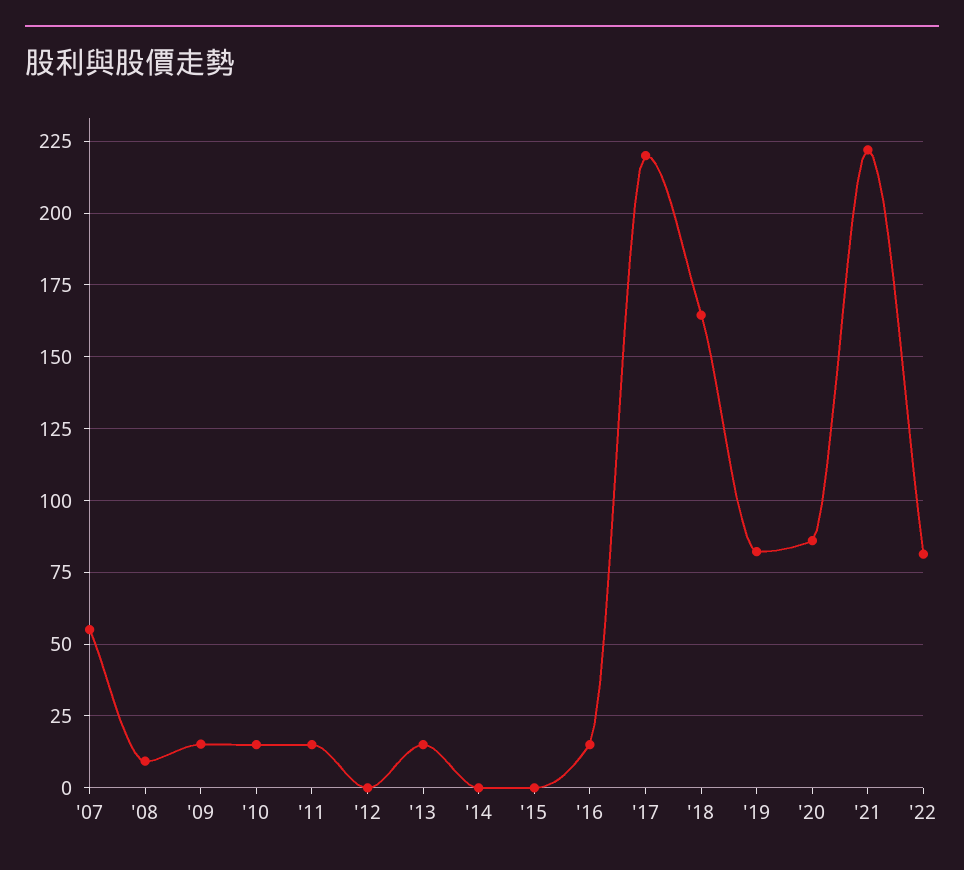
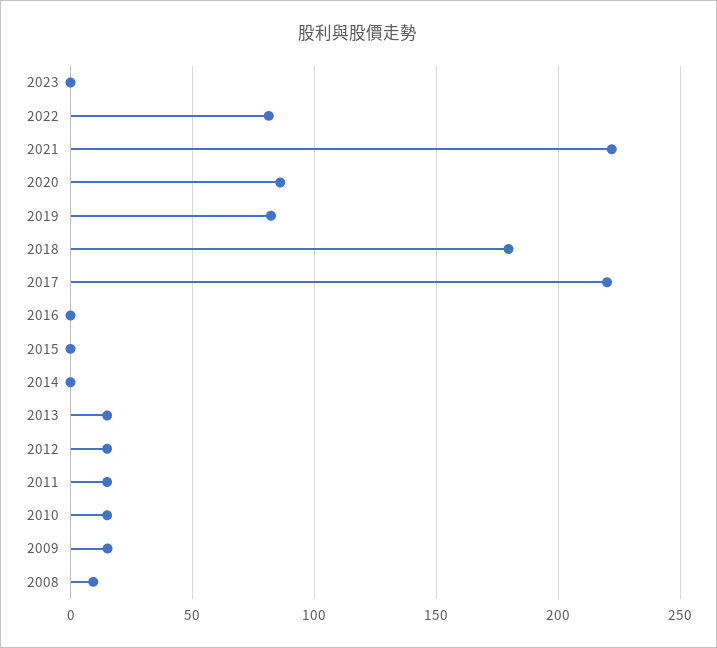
'07: 55 -> none
'12: 0 -> 15
'16: 15 -> 0
'18: 165 -> 180
2023: none -> 0

